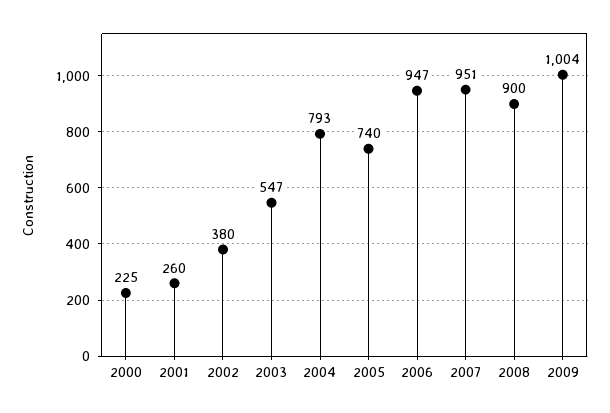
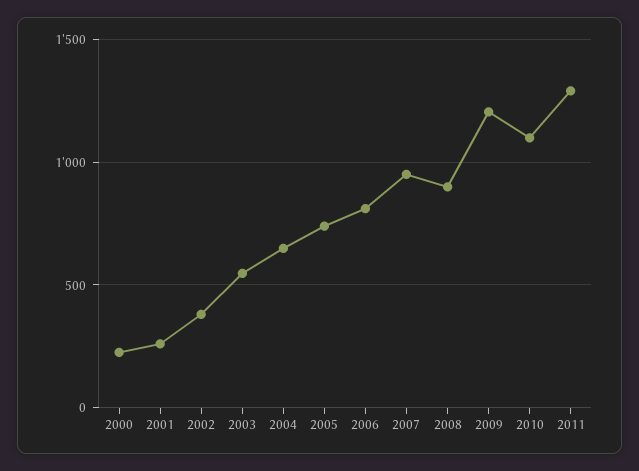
2004: 793 -> 650
2006: 947 -> 800
2009: 1004 -> 1200
2010: none -> 1100
2011: none -> 1300

